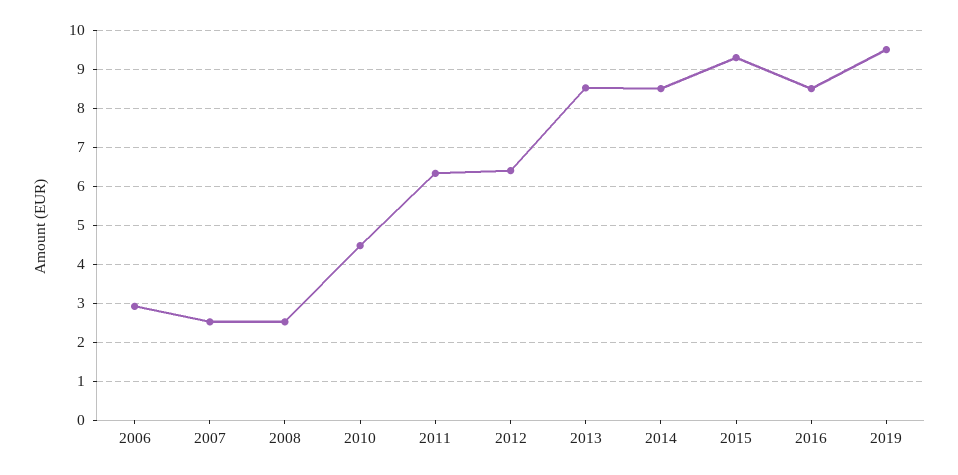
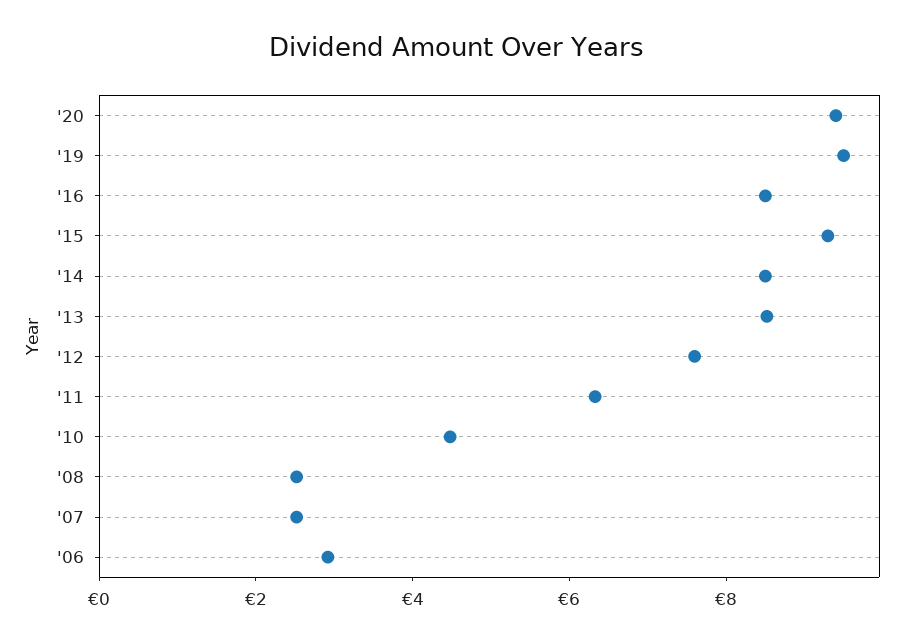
2012: 6.4 -> 7.5
'20: none -> 9.5

